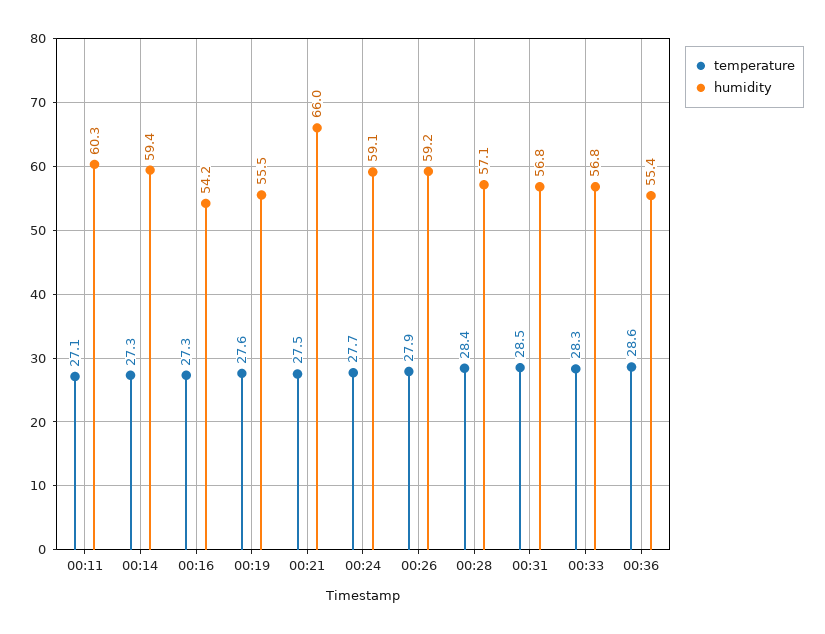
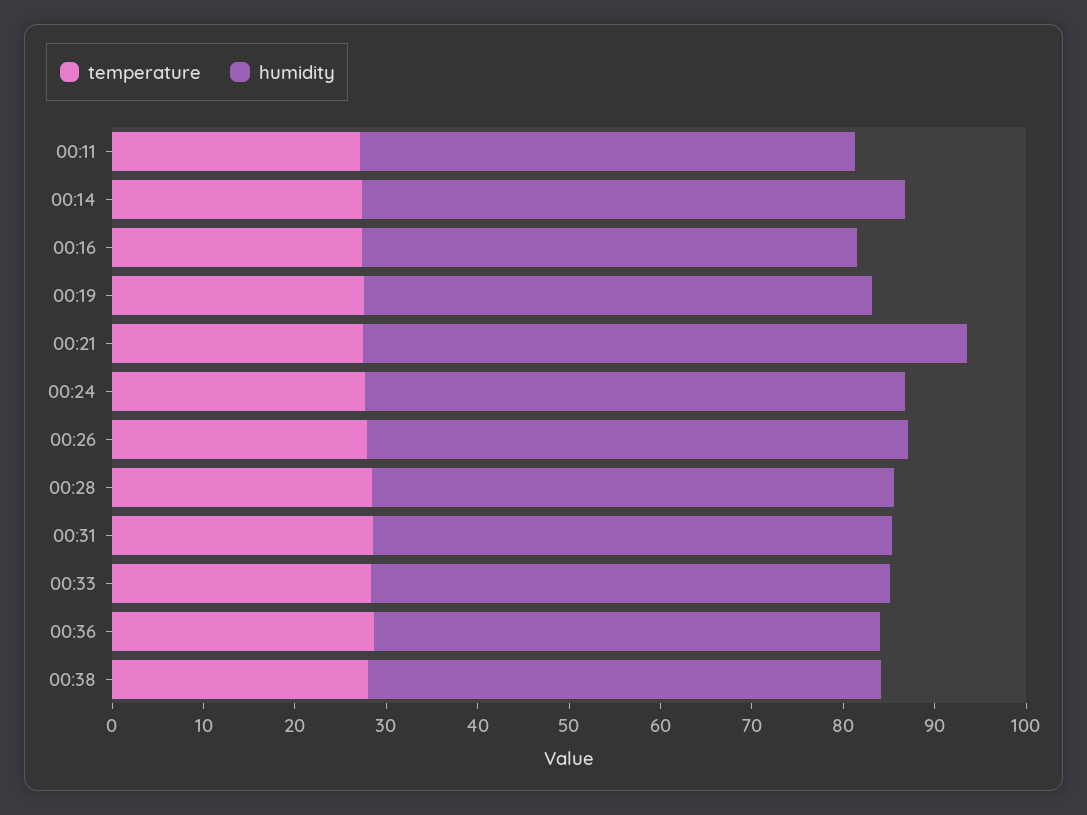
humidity, 00:11: 60.3 -> 54
temperature, 00:38: none -> 28
humidity, 00:38: none -> 56

